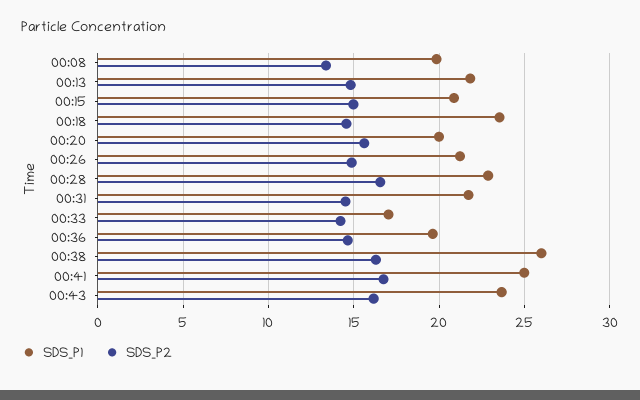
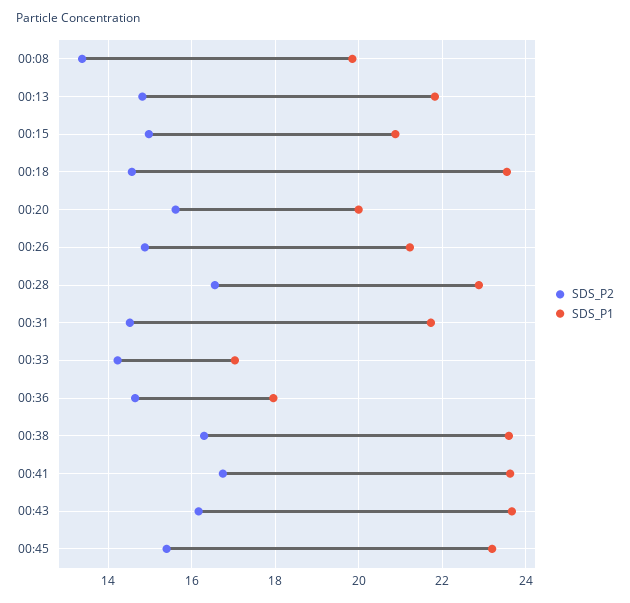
SDS_P1, 00:36: 19.5 -> 18
SDS_P1, 00:38: 26 -> 23.6
SDS_P1, 00:41: 25 -> 23.6
SDS_P2, 00:45: none -> 15.4
SDS_P1, 00:45: none -> 23.2

